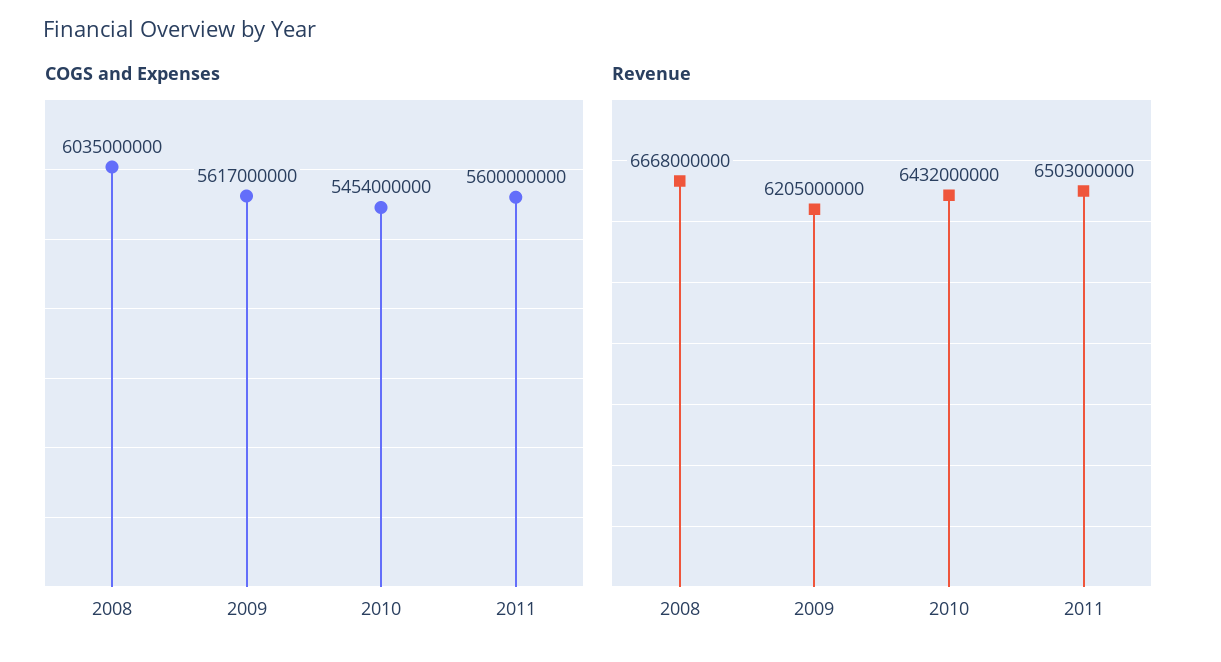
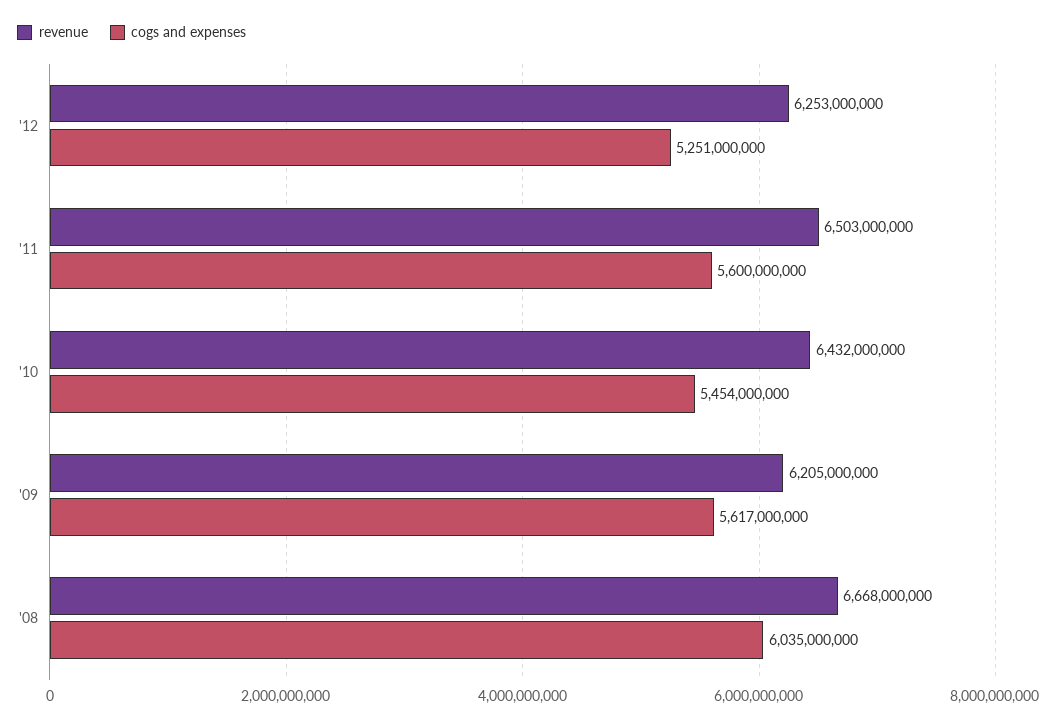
Revenue, '12: none -> 6253000000
COGS and Expenses, '12: none -> 5251000000

